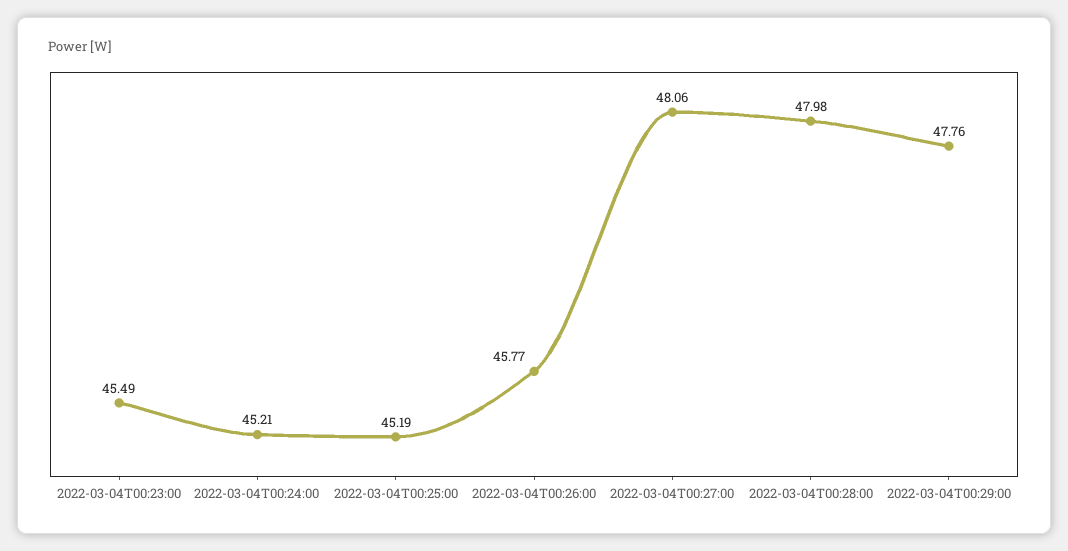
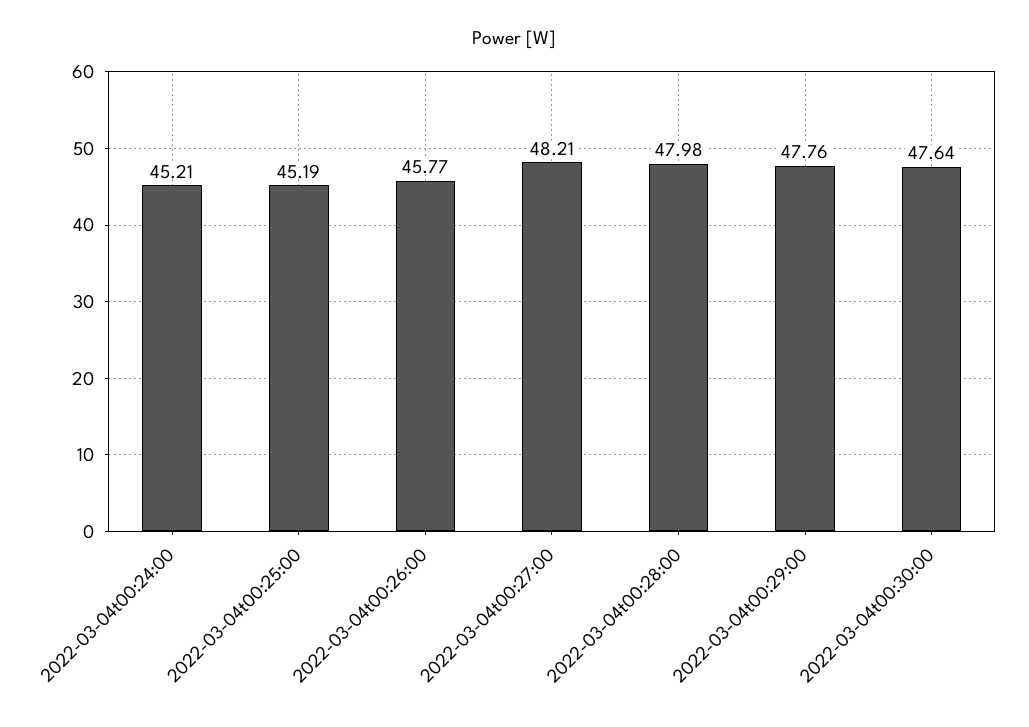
2022-03-04T00:23:00: 45.49 -> none
2022-03-04T00:27:00: 48.06 -> 48.21
2022-03-04t00:30:00: none -> 47.64

